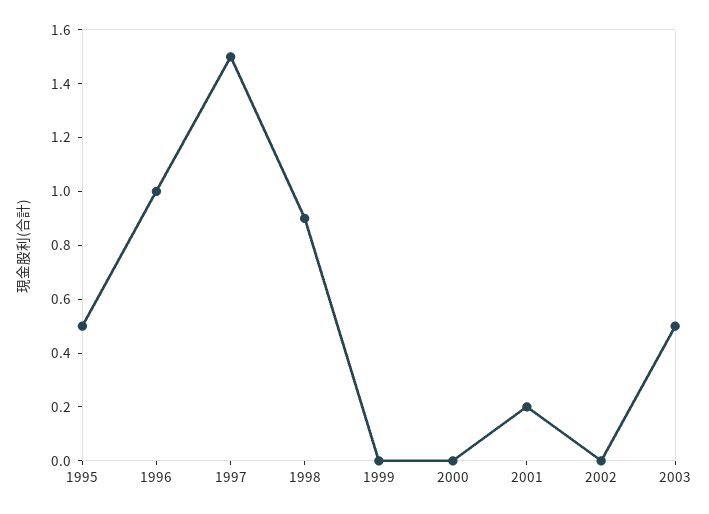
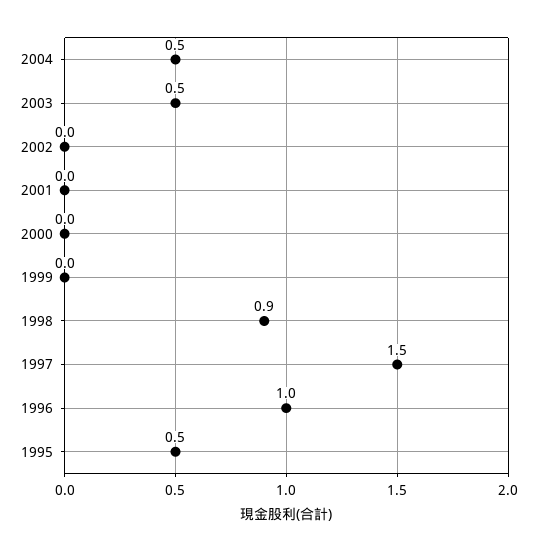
2001: 0.2 -> 0
2004: none -> 0.5

